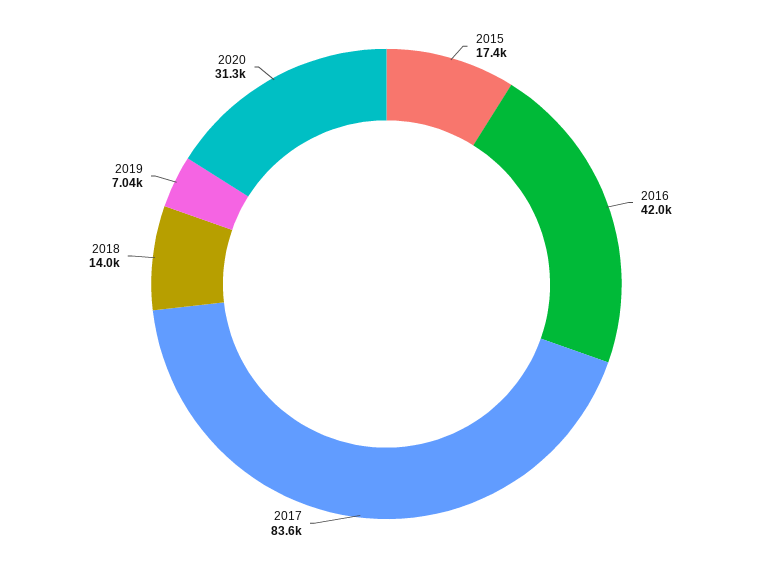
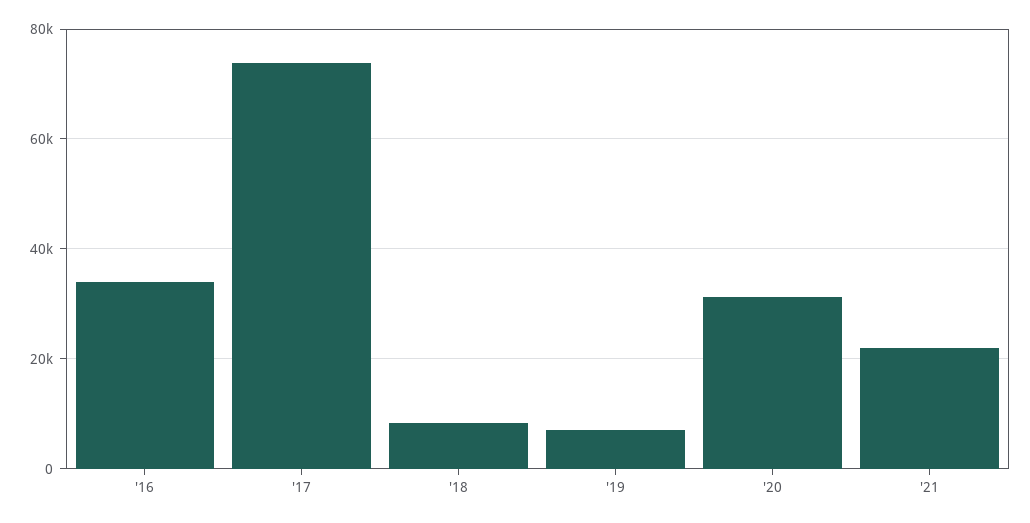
2015: 17400 -> none
2016: 42000 -> 34000
2017: 83600 -> 74000
2018: 14000 -> 8000
'21: none -> 22000

